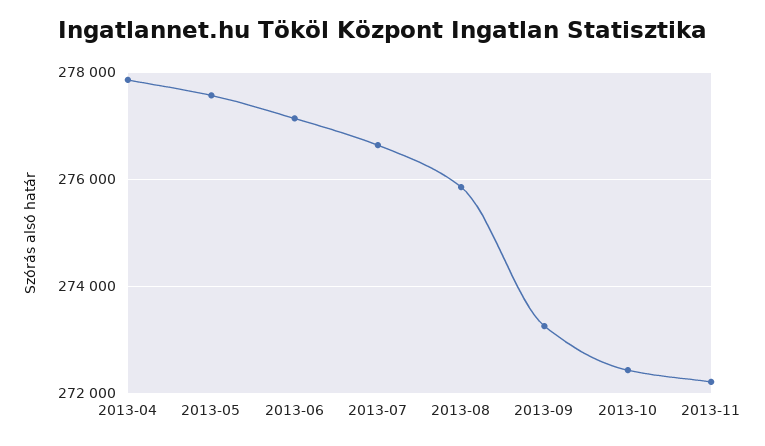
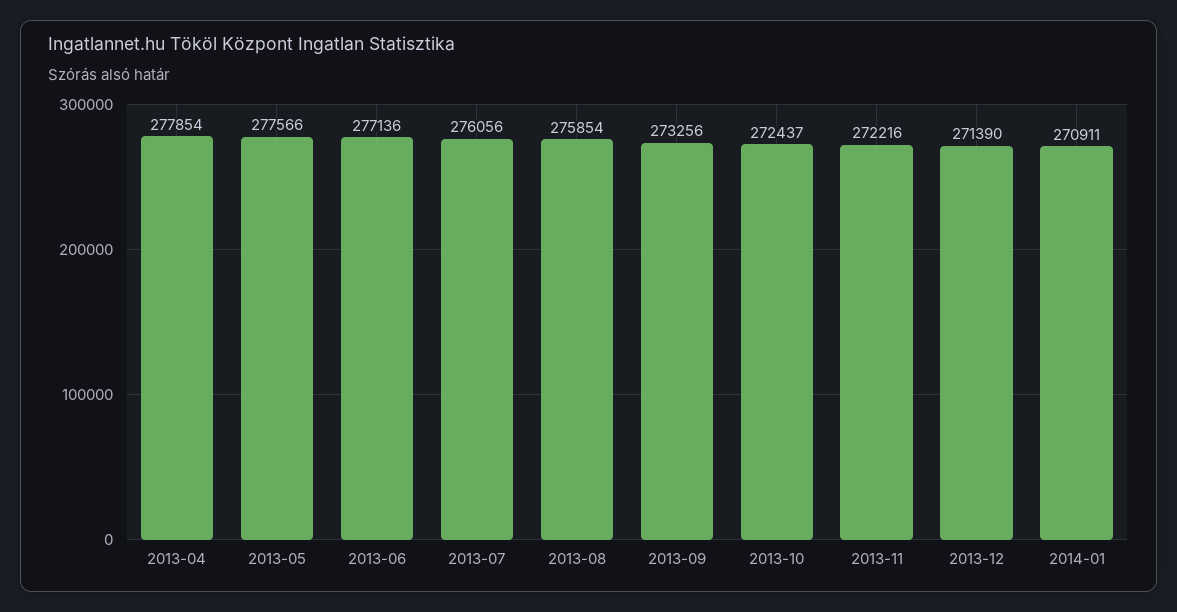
2013-07: 276600 -> 276056
2013-12: none -> 271390
2014-01: none -> 270911

